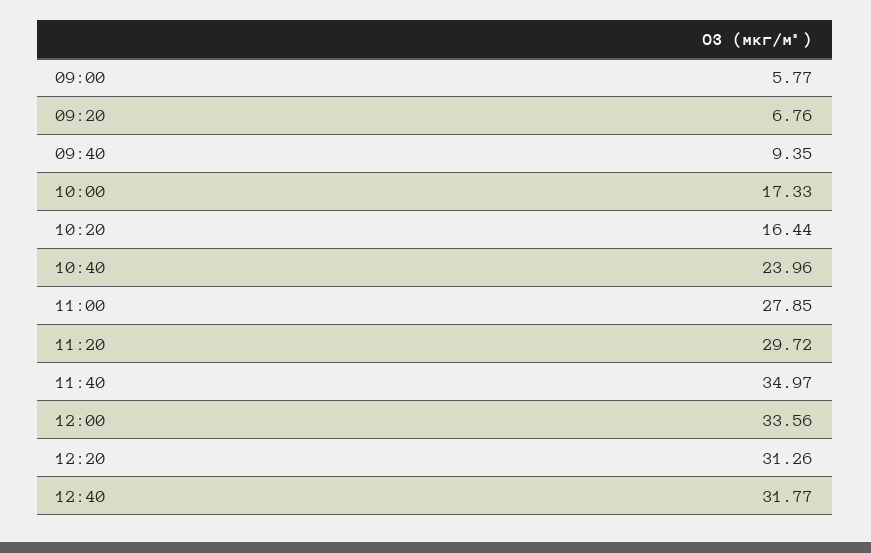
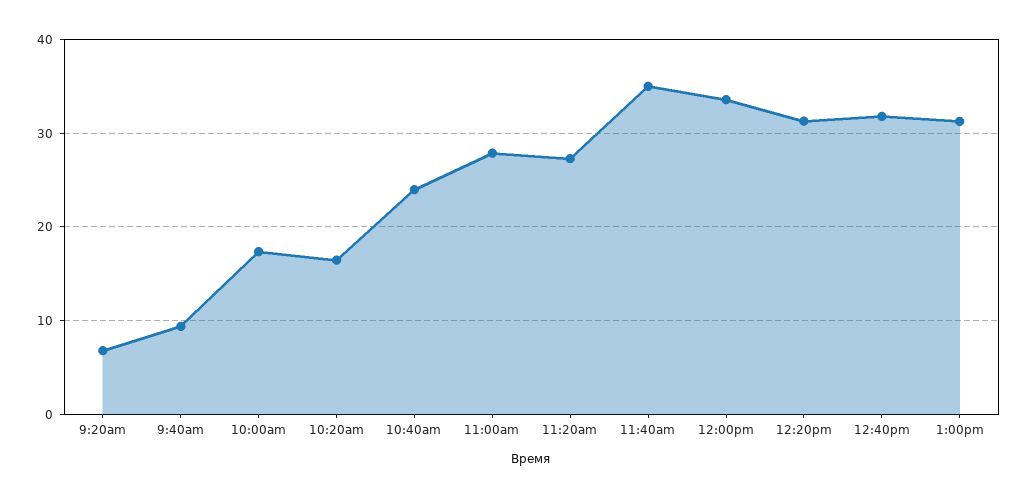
09:00: 5.77 -> none
11:20: 29.72 -> 27
1:00pm: none -> 31

